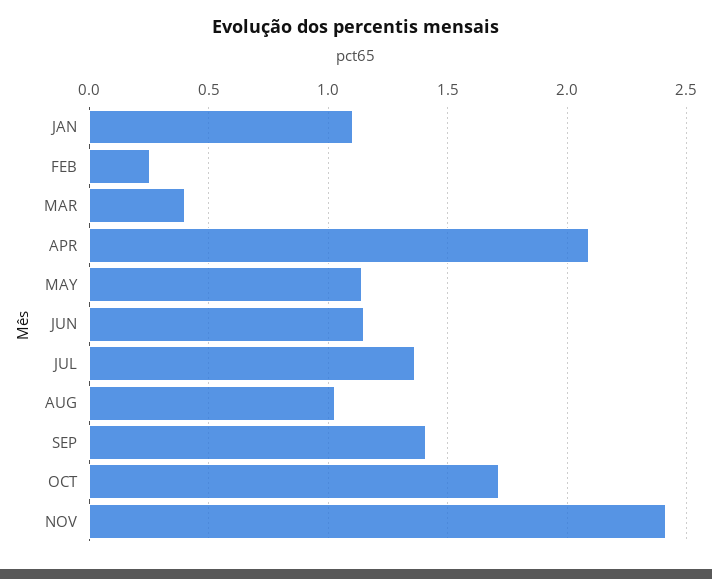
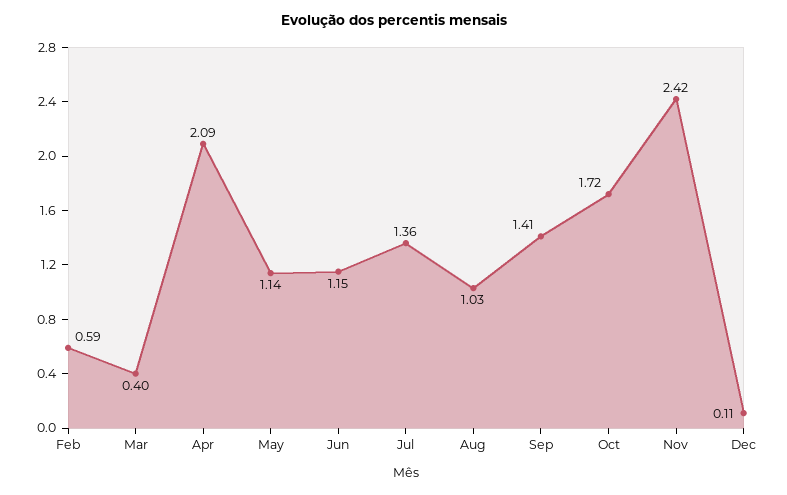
JAN: 1.1 -> none
FEB: 0.25 -> 0.59
Dec: none -> 0.11

